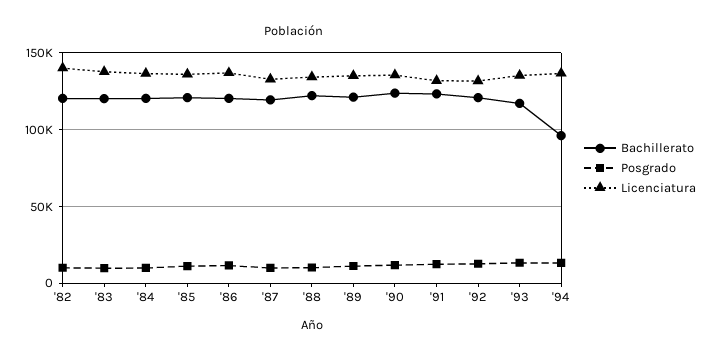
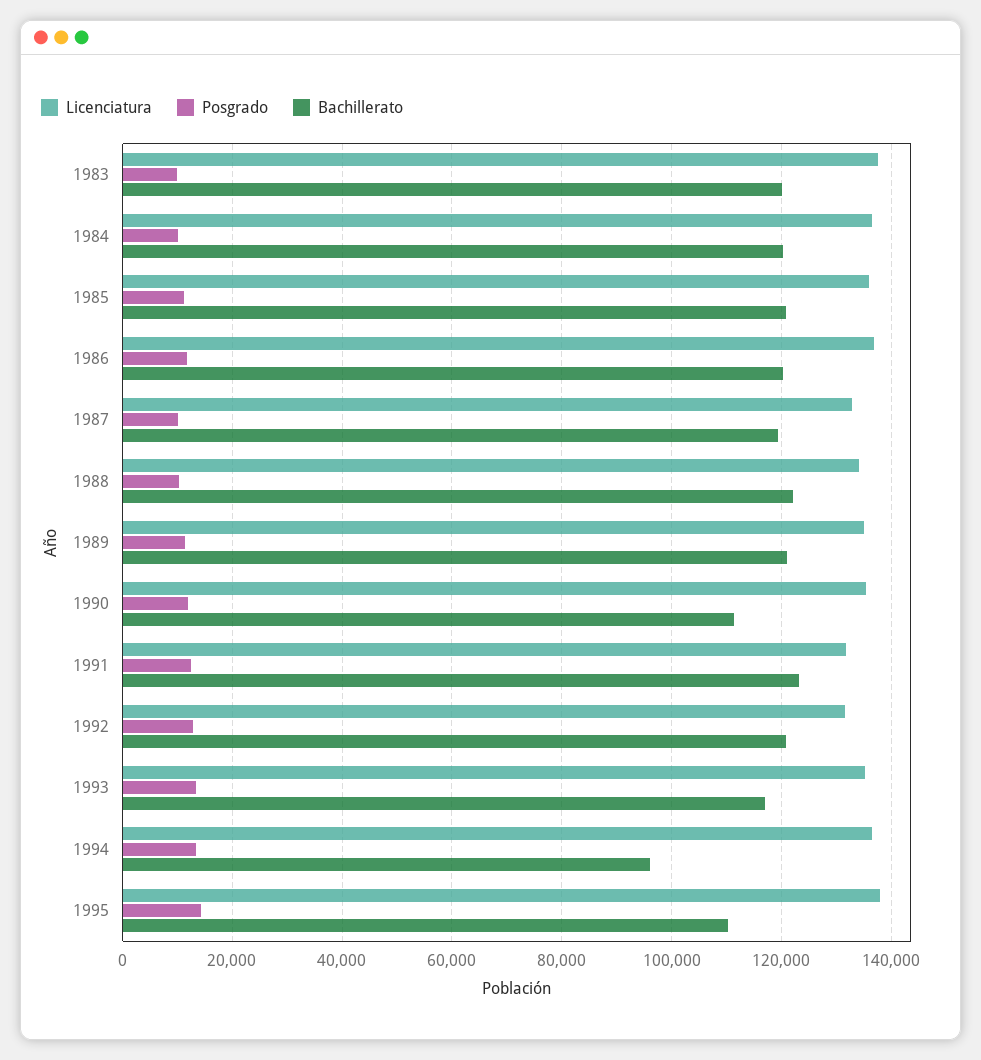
Bachillerato, '82: 120000 -> none
Posgrado, '82: 10000 -> none
Licenciatura, '82: 140000 -> none
Bachillerato, '90: 125000 -> 112000
Licenciatura, 1995: none -> 138000
Posgrado, 1995: none -> 14000
Bachillerato, 1995: none -> 110000

